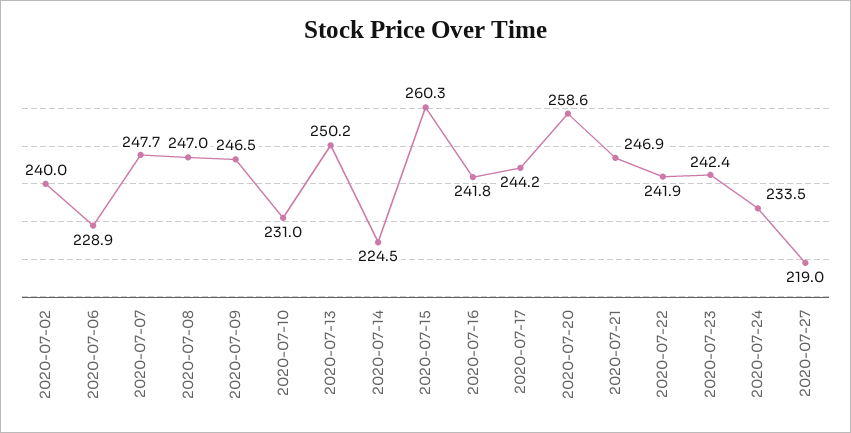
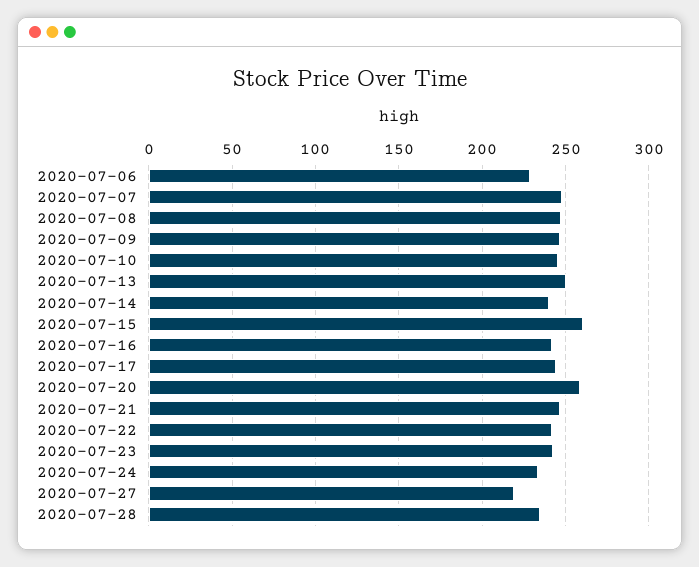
2020-07-02: 240 -> none
2020-07-10: 231 -> 245
2020-07-14: 224.5 -> 240
2020-07-28: none -> 235

